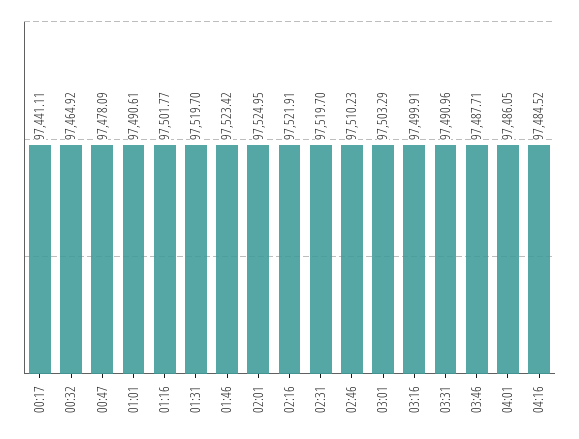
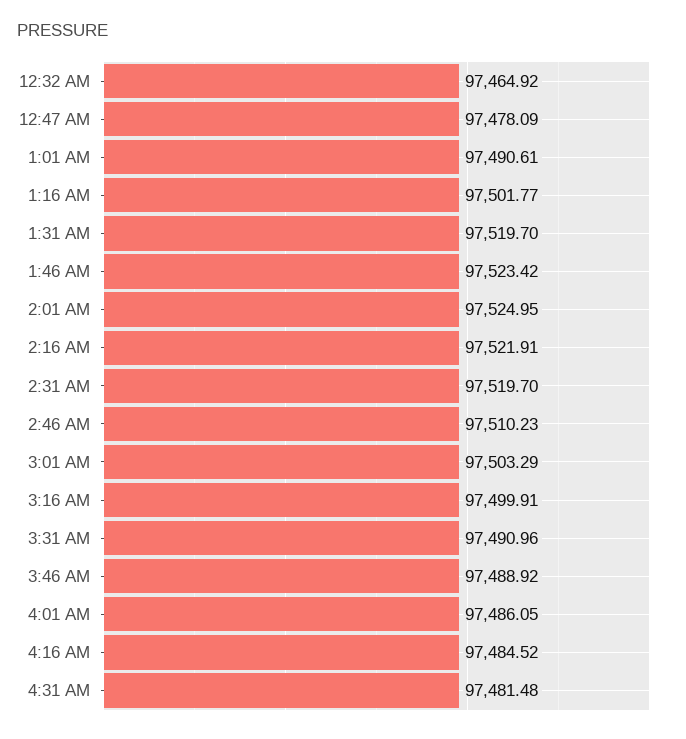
00:17: 97441.11 -> none
03:46: 97487.71 -> 97488.92
4:31 AM: none -> 97481.48

